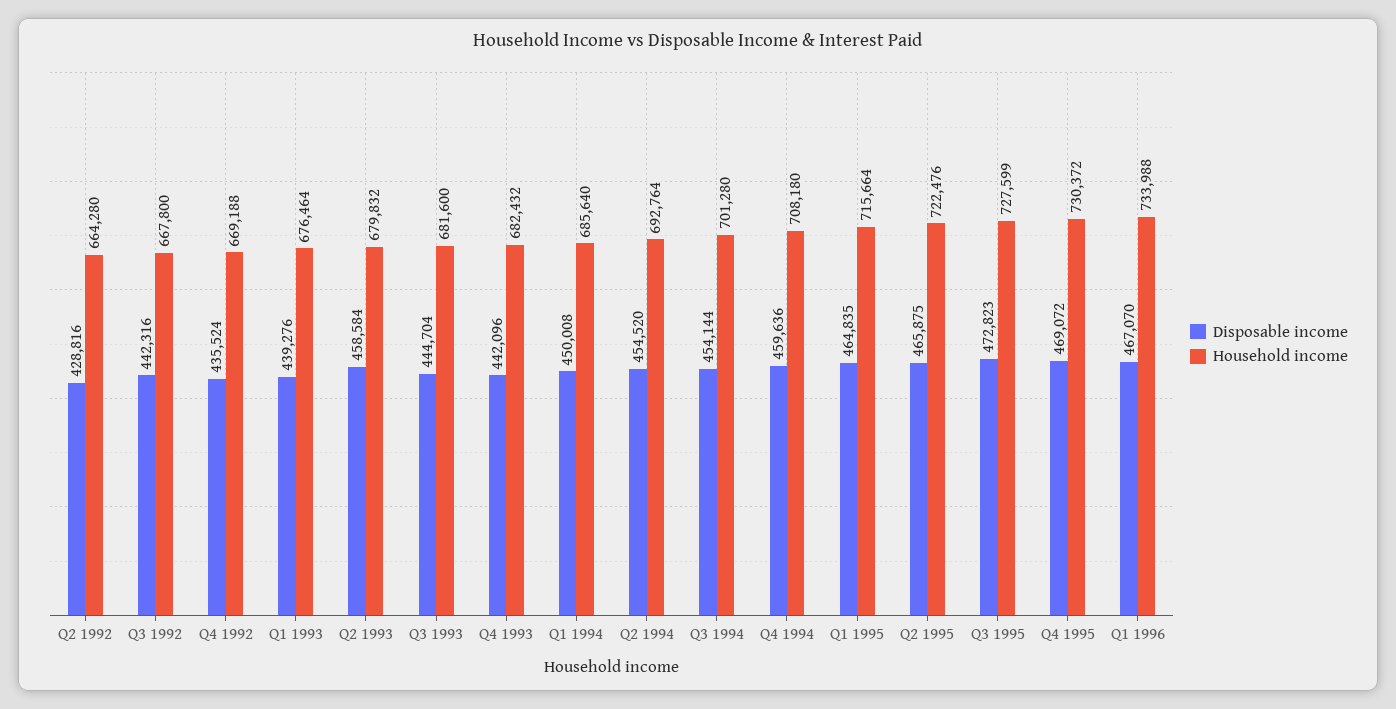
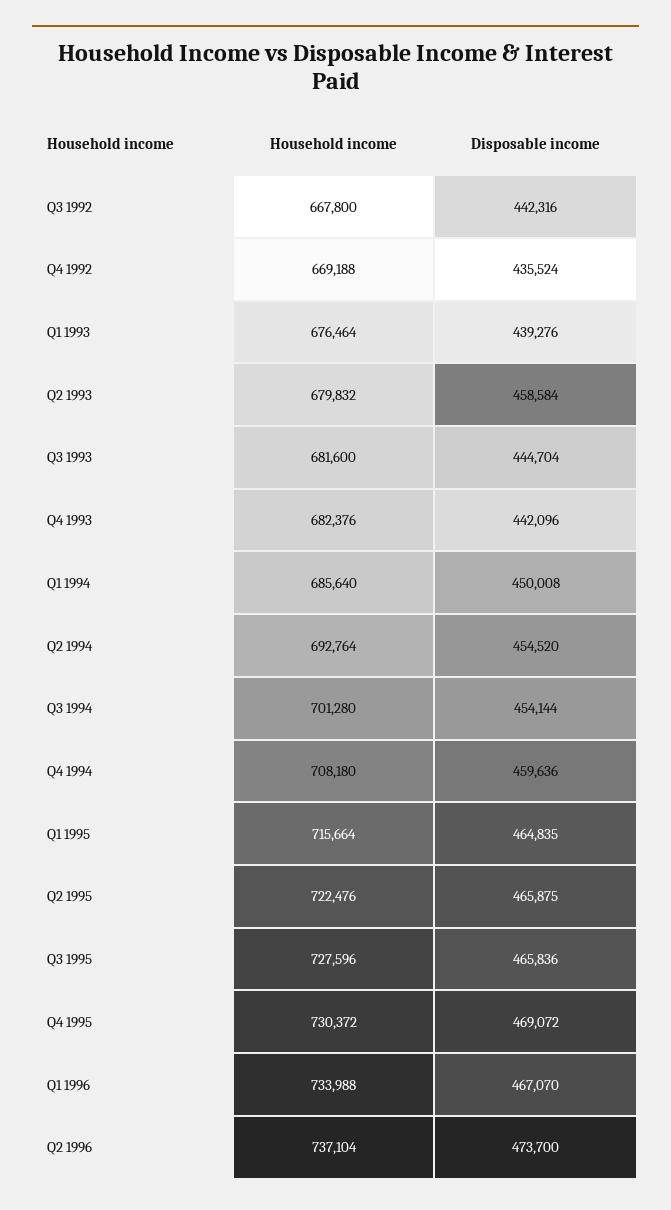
Disposable income, Q2 1992: 428816 -> none
Household income, Q2 1992: 664280 -> none
Household income, Q4 1993: 682432 -> 682376
Disposable income, Q3 1995: 472823 -> 465836
Household income, Q3 1995: 727599 -> 727596
Household income, Q2 1996: none -> 737104
Disposable income, Q2 1996: none -> 473700

